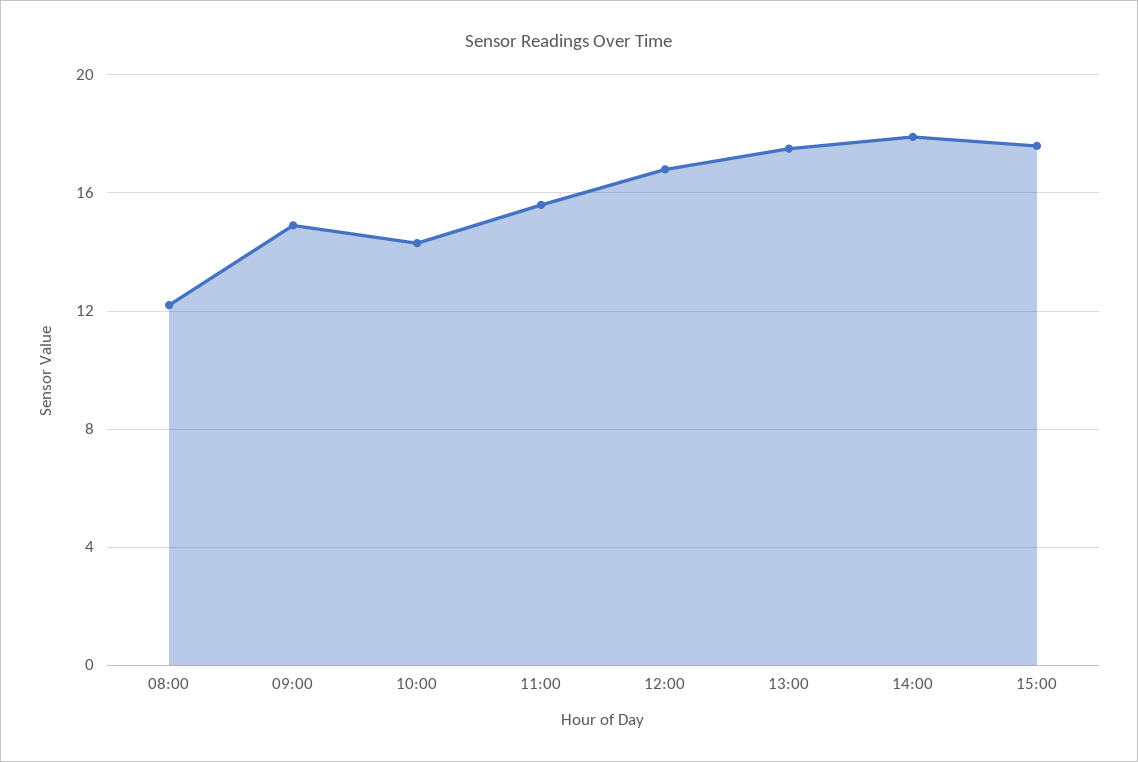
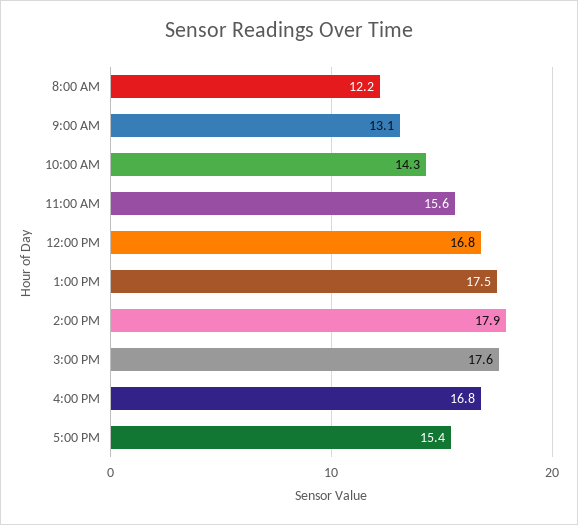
09:00: 15 -> 13.1
4:00 PM: none -> 16.8
5:00 PM: none -> 15.4

